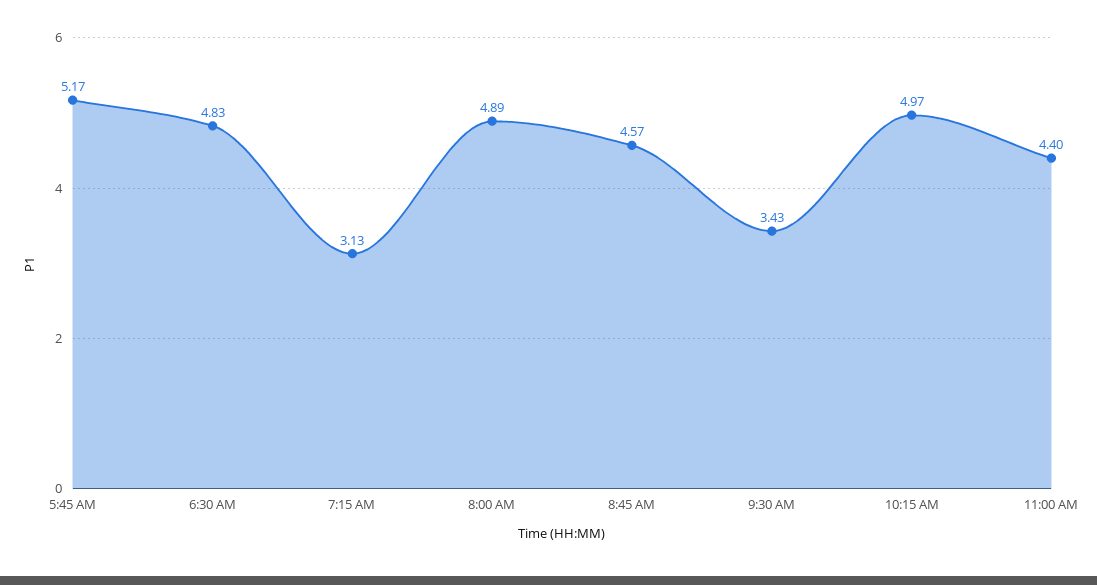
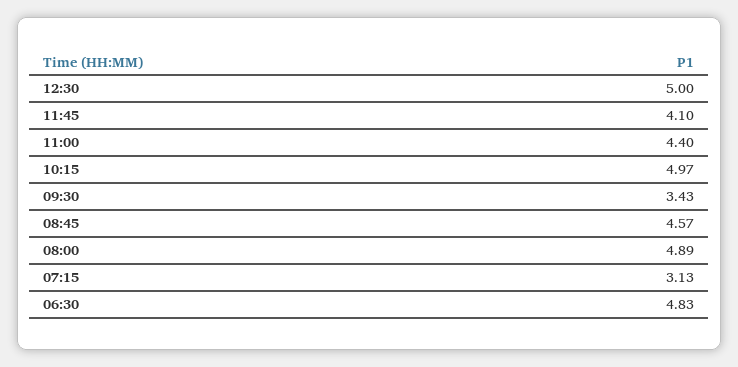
5:45 AM: 5.17 -> none
12:30: none -> 5
11:45: none -> 4.1

